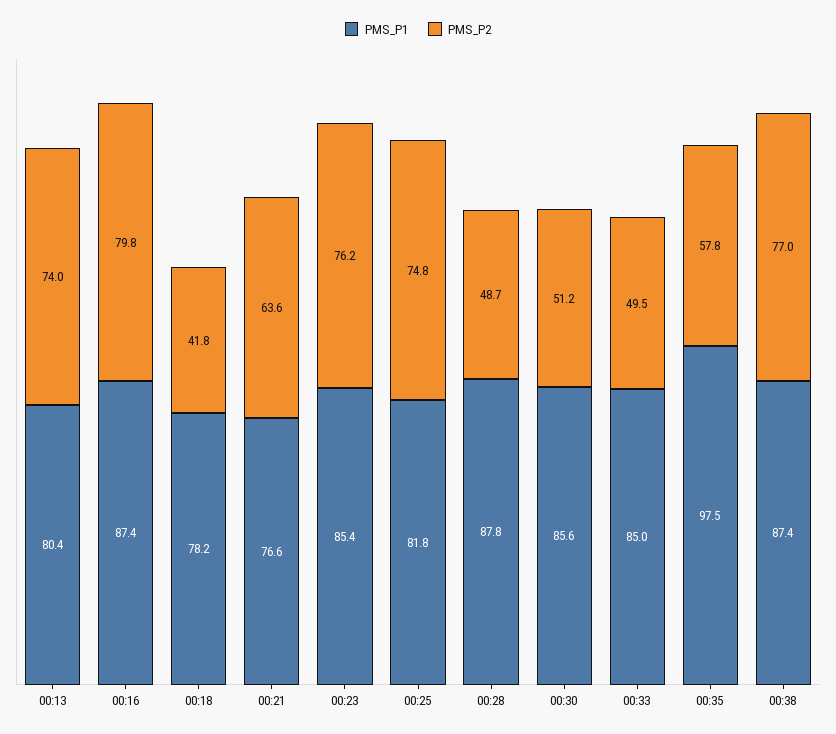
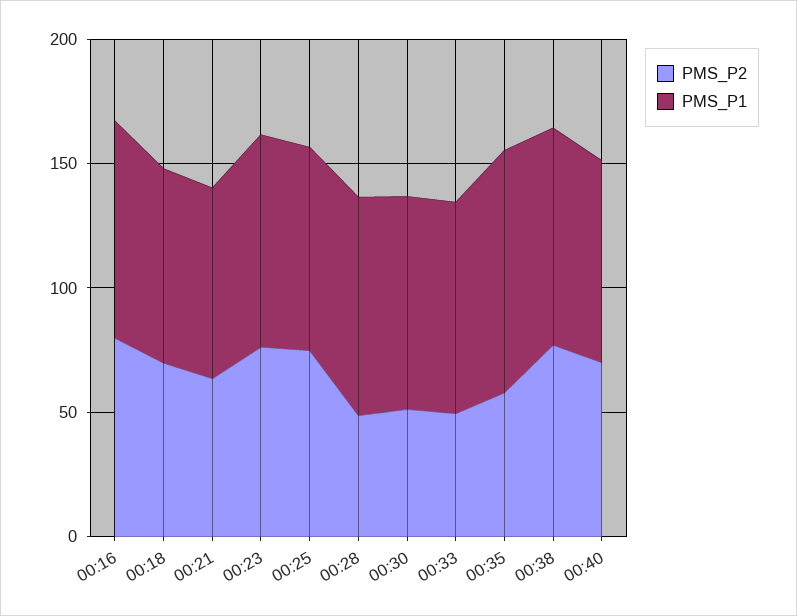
PMS_P1, 00:13: 80.4 -> none
PMS_P2, 00:13: 74 -> none
PMS_P2, 00:18: 41.8 -> 70
PMS_P2, 00:40: none -> 70
PMS_P1, 00:40: none -> 80

